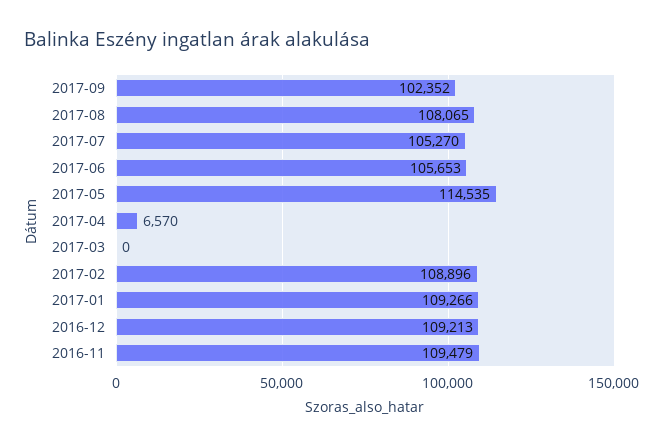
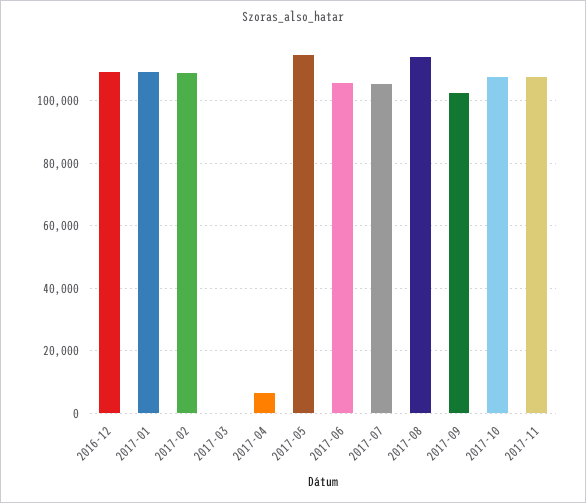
2017-08: 108065 -> 114000
2016-11: 109479 -> none
2017-10: none -> 108000
2017-11: none -> 108000

